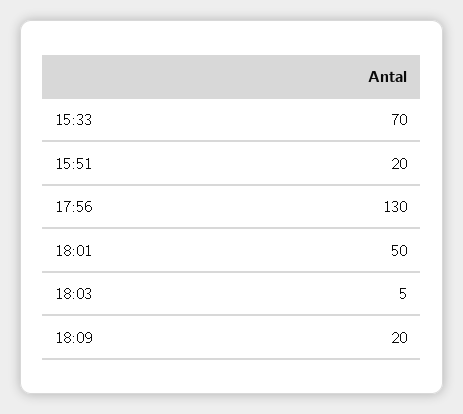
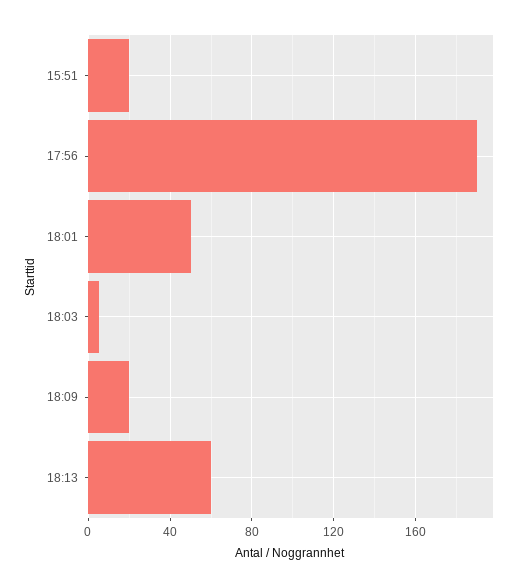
15:33: 70 -> none
17:56: 130 -> 190
18:13: none -> 60

